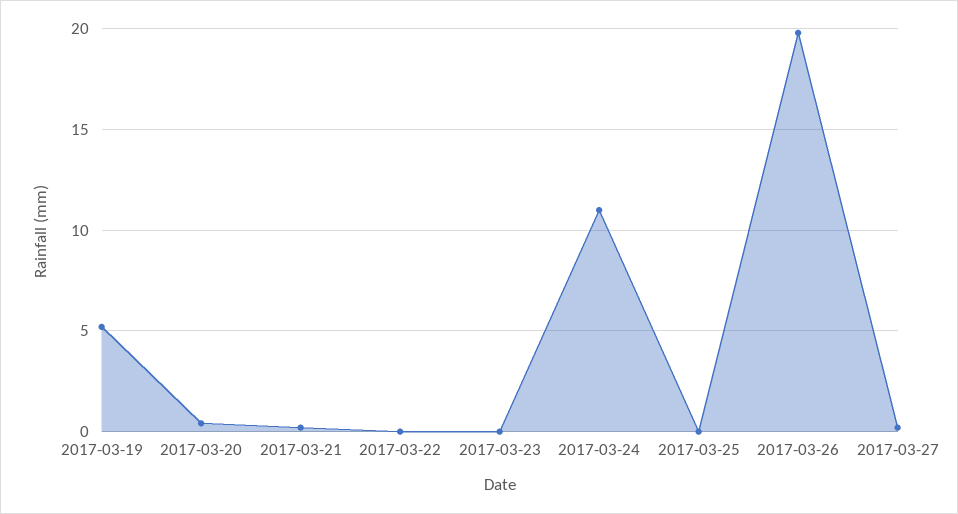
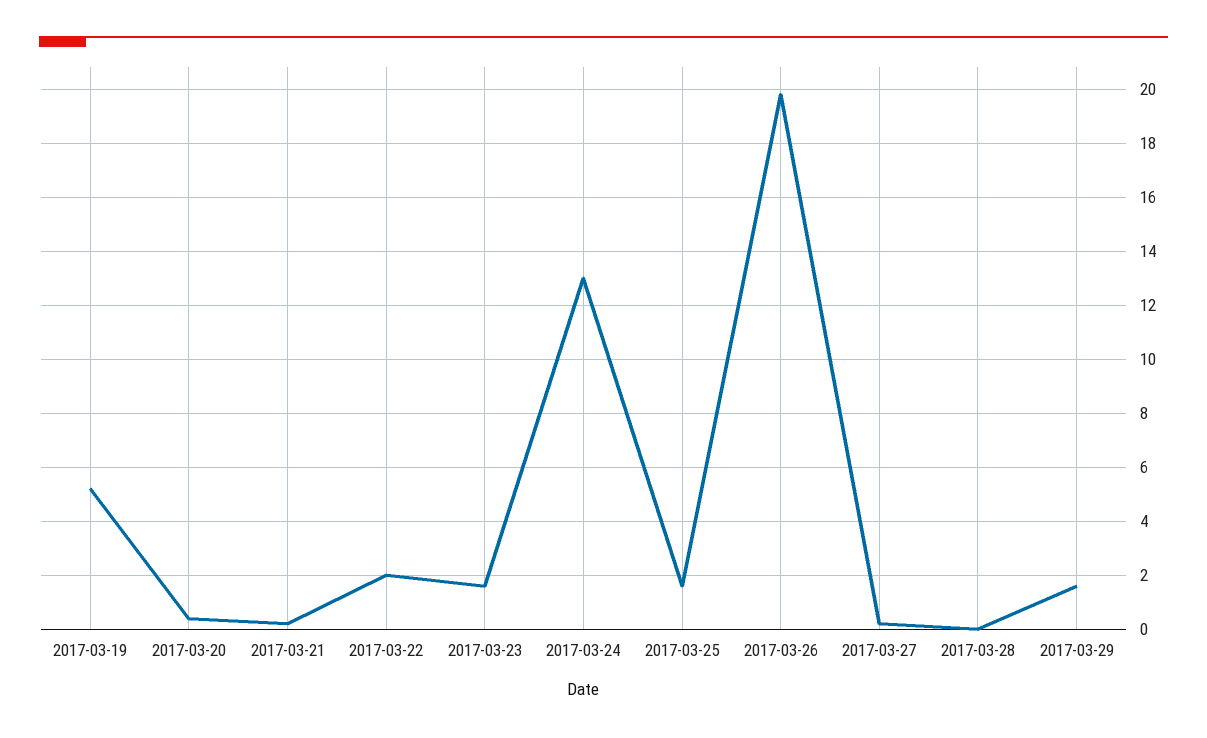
2017-03-22: 0 -> 2
2017-03-23: 0 -> 1.5
2017-03-24: 11 -> 13
2017-03-25: 0 -> 1.5
2017-03-28: none -> 0
2017-03-29: none -> 1.5

